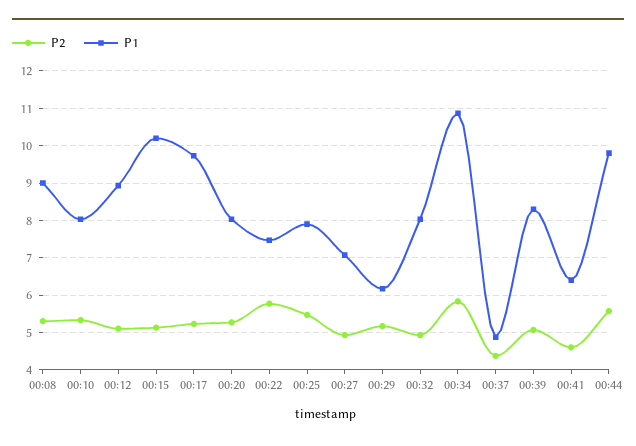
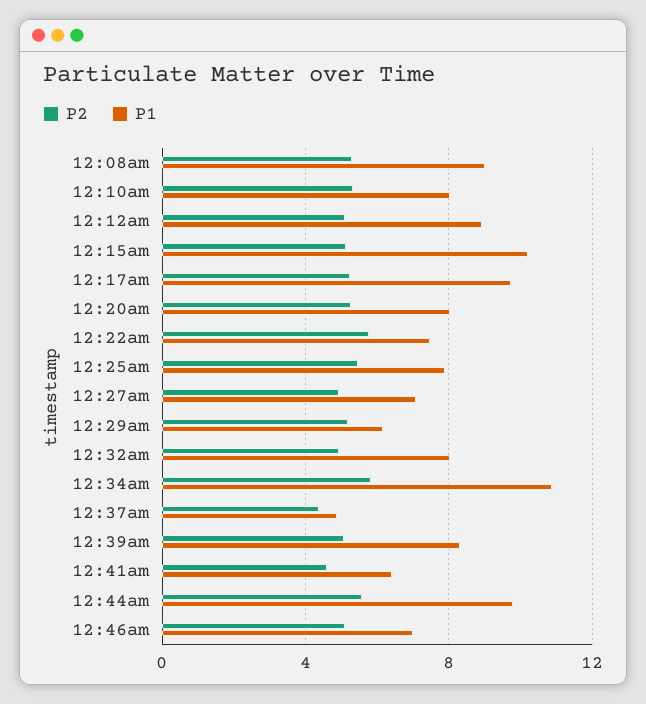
P2, 12:46am: none -> 5
P1, 12:46am: none -> 7

